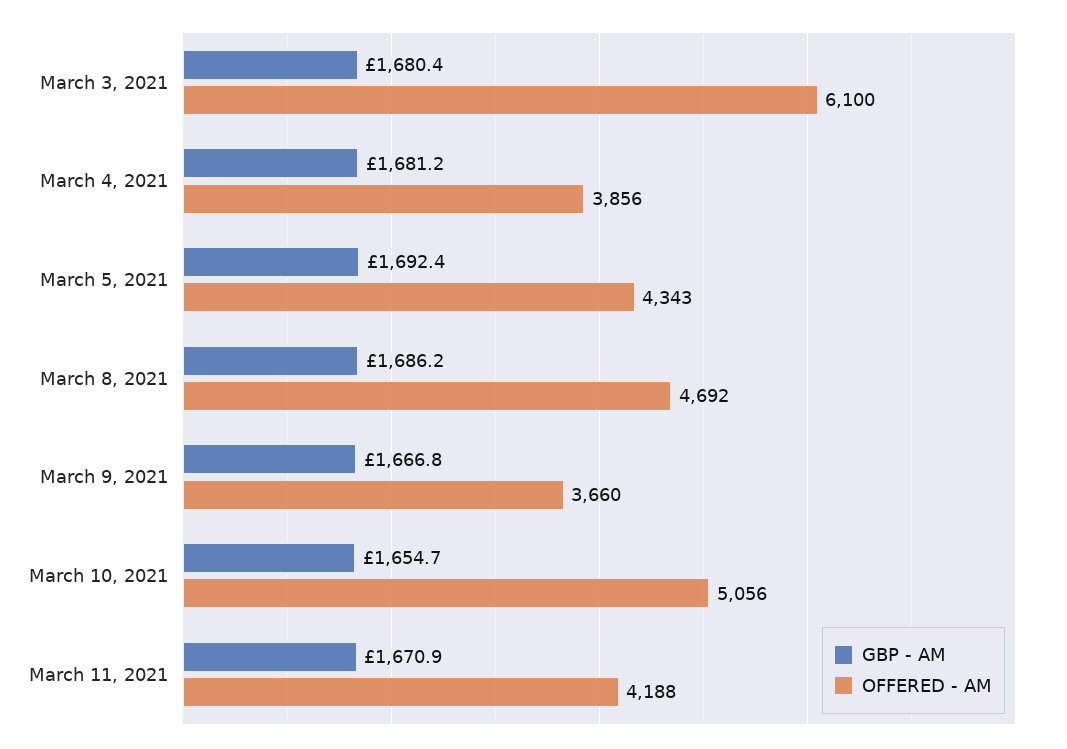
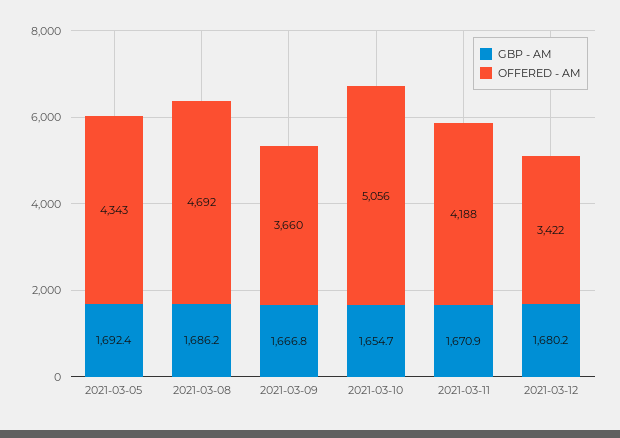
GBP - AM, March 3, 2021: 1680.4 -> none
OFFERED - AM, March 3, 2021: 6100 -> none
GBP - AM, March 4, 2021: 1681.2 -> none
OFFERED - AM, March 4, 2021: 3856 -> none
GBP - AM, 2021-03-12: none -> 1680.2
OFFERED - AM, 2021-03-12: none -> 3422

